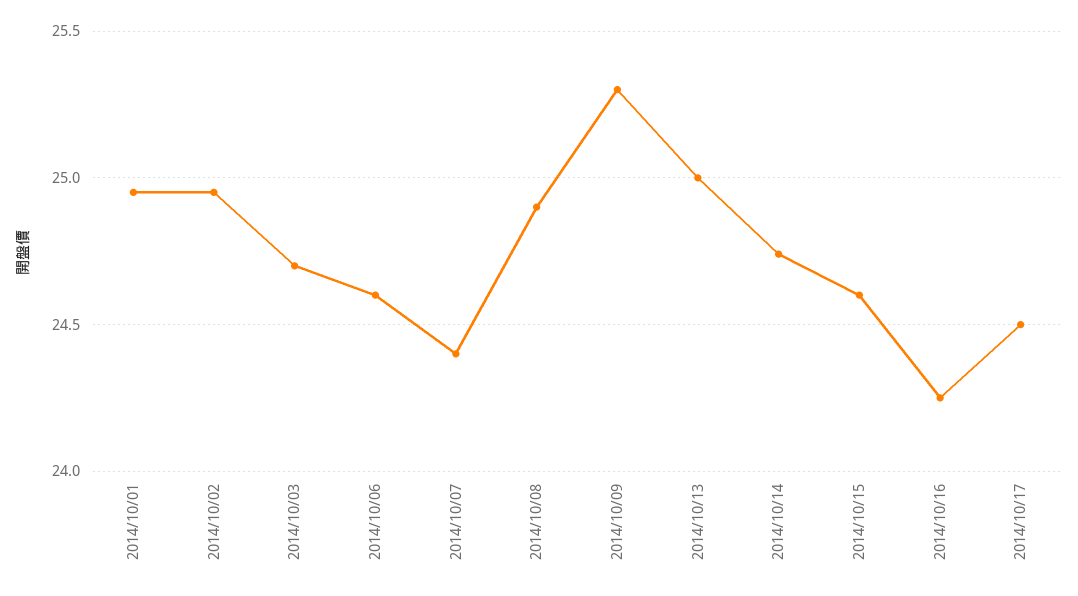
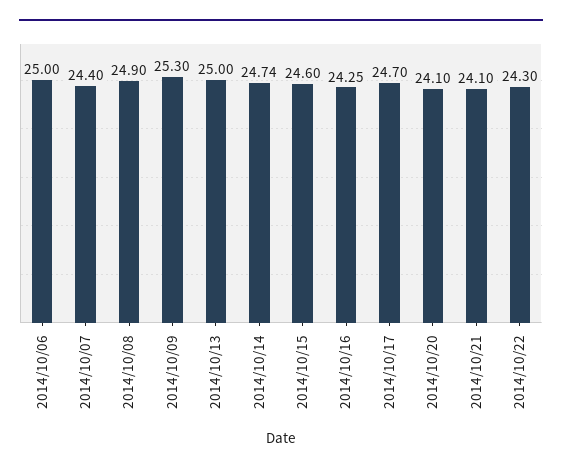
2014/10/01: 24.95 -> none
2014/10/02: 24.95 -> none
2014/10/03: 24.7 -> none
2014/10/06: 24.6 -> 25
2014/10/17: 24.5 -> 24.7
2014/10/20: none -> 24.1
2014/10/21: none -> 24.1
2014/10/22: none -> 24.3

